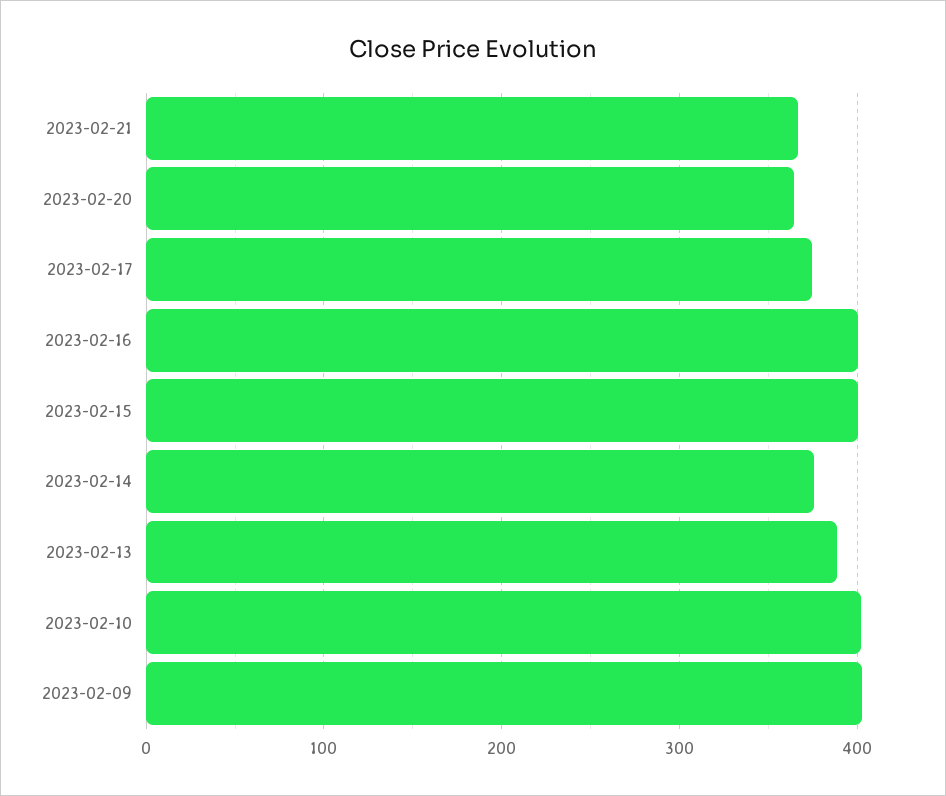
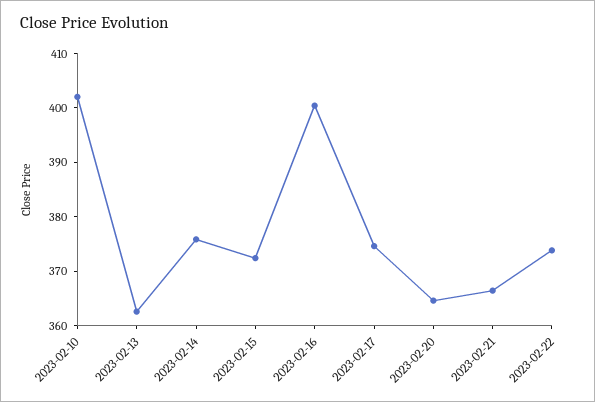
2023-02-15: 400 -> 372
2023-02-13: 390 -> 362
2023-02-09: 400 -> none
2023-02-22: none -> 374

